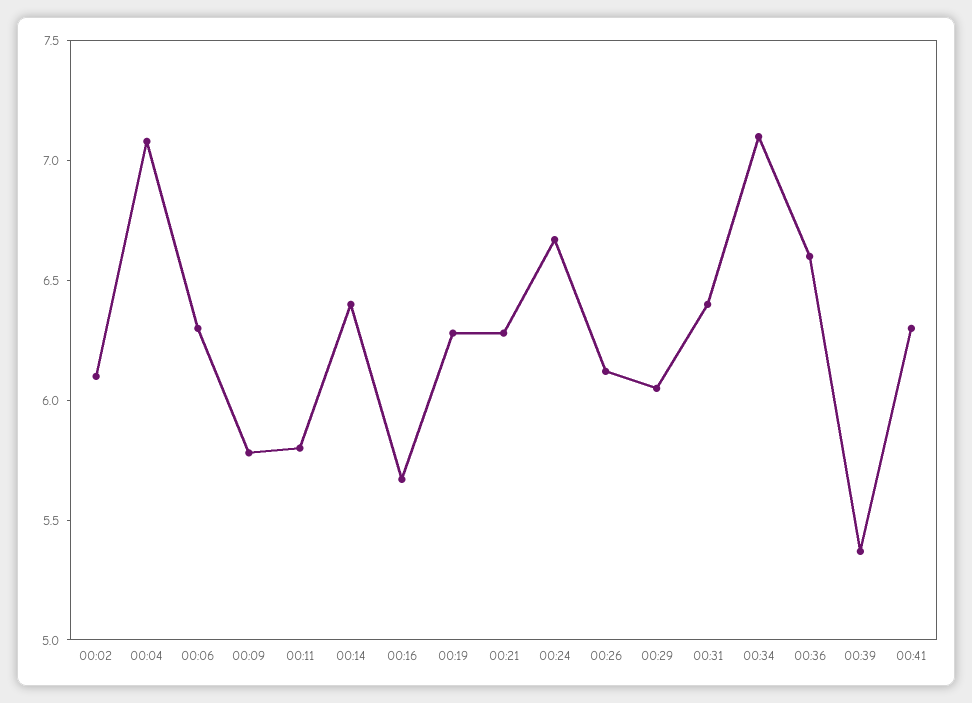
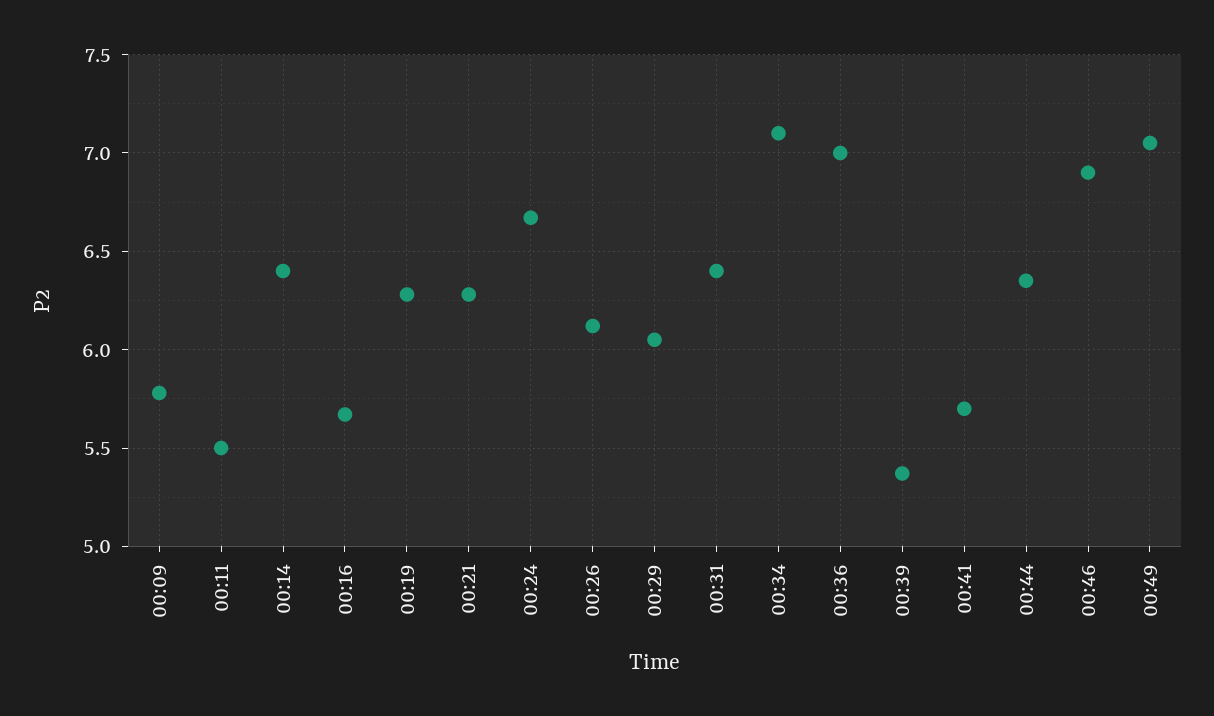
00:02: 6.1 -> none
00:04: 7.1 -> none
00:06: 6.3 -> none
00:11: 5.8 -> 5.5
00:36: 6.6 -> 7
00:41: 6.3 -> 5.7
00:44: none -> 6.35
00:46: none -> 6.9
00:49: none -> 7.05

